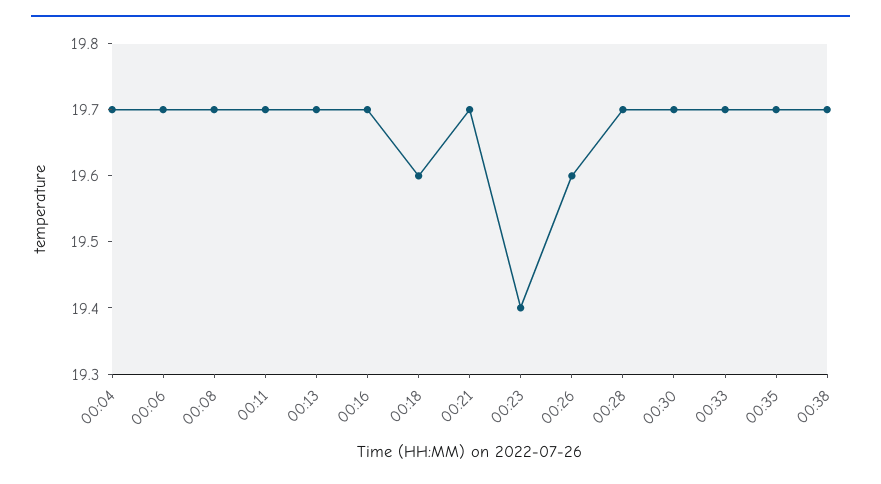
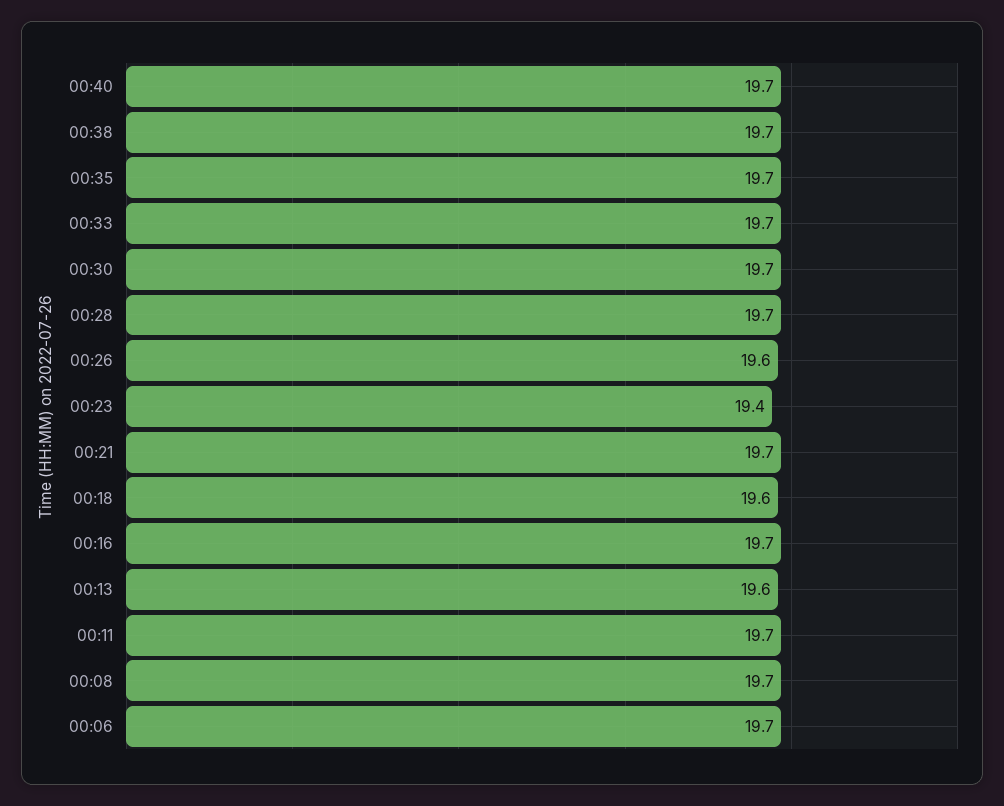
00:04: 19.7 -> none
00:13: 19.7 -> 19.6
00:40: none -> 19.7

